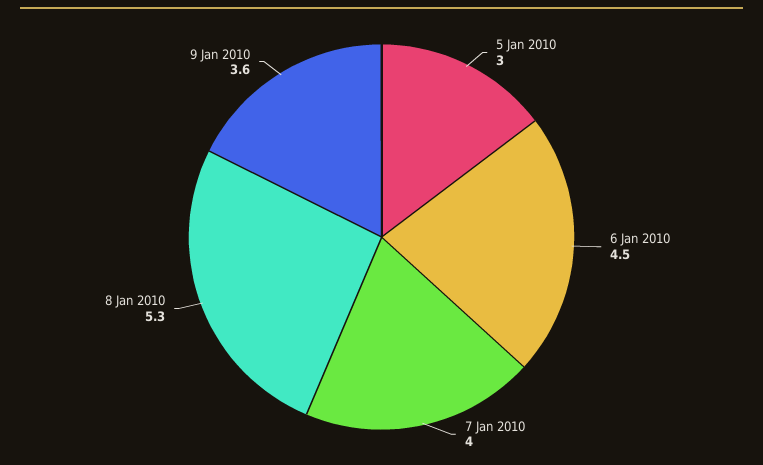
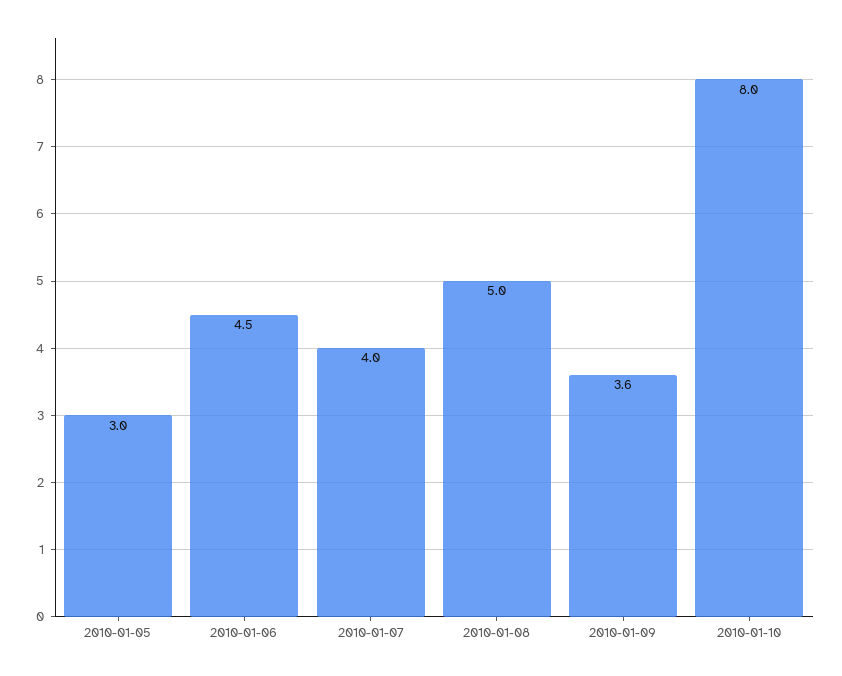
8 Jan 2010: 5.3 -> 5
2010-01-10: none -> 8

